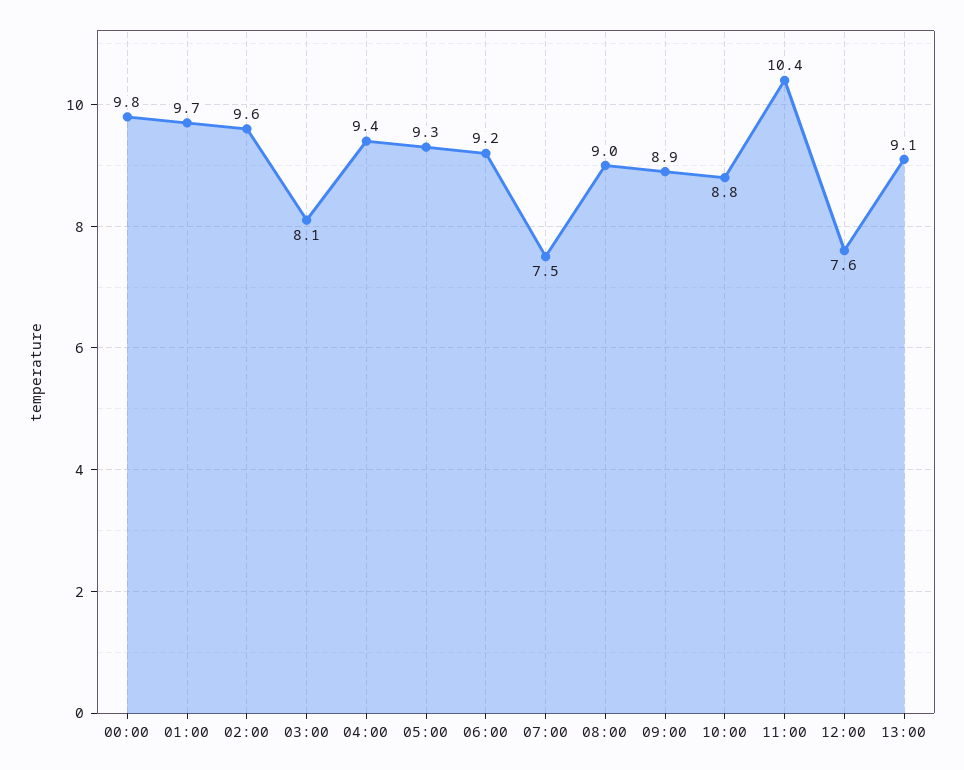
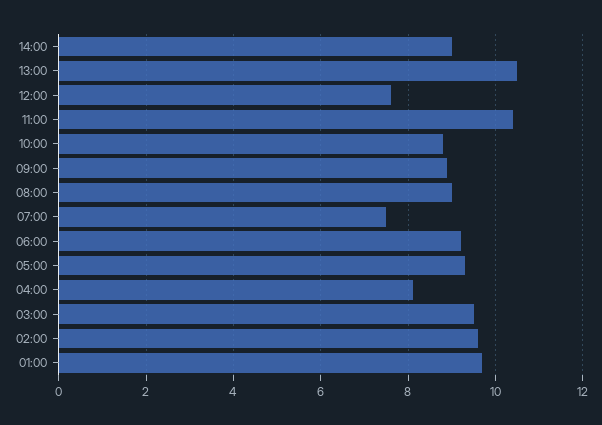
00:00: 9.8 -> none
03:00: 8.1 -> 9.5
04:00: 9.4 -> 8
13:00: 9.1 -> 10.5
14:00: none -> 9

